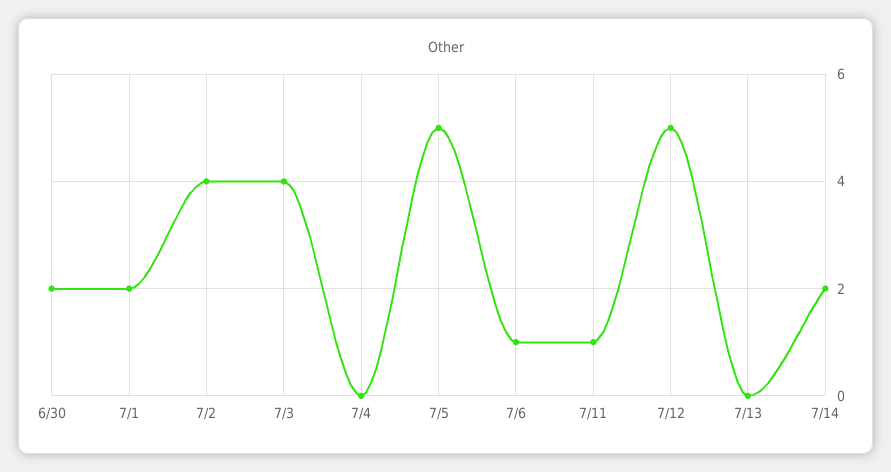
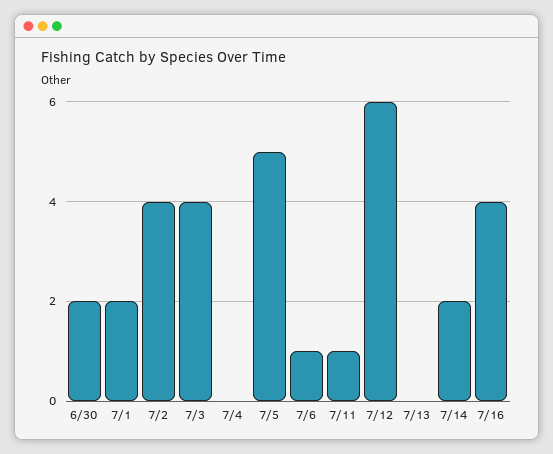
7/12: 5 -> 6
7/16: none -> 4

